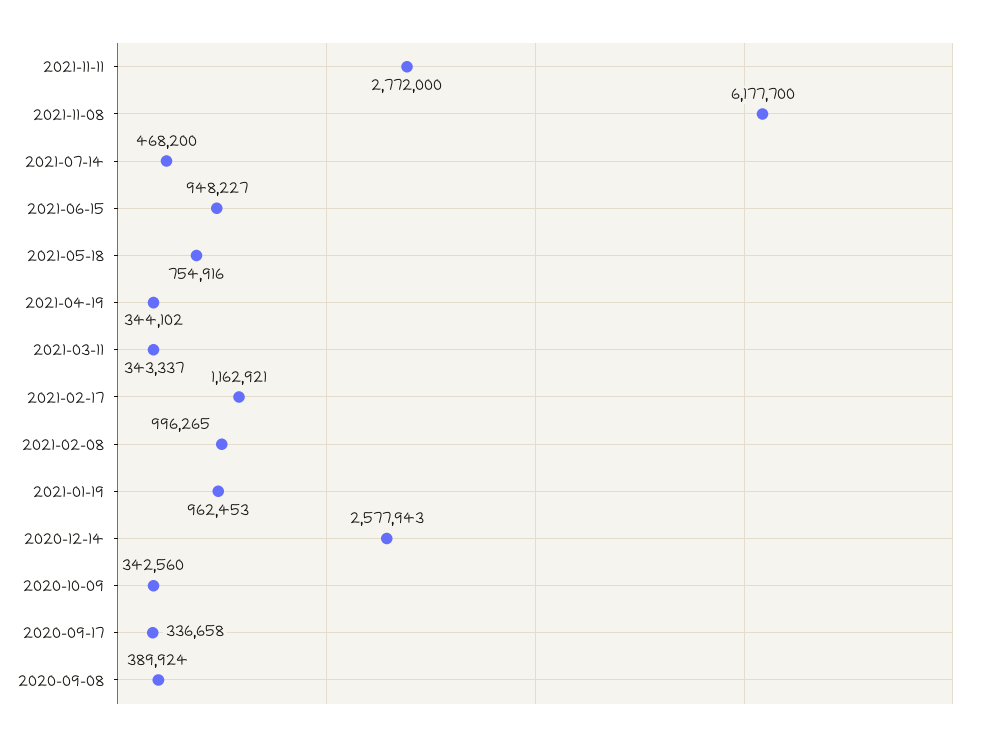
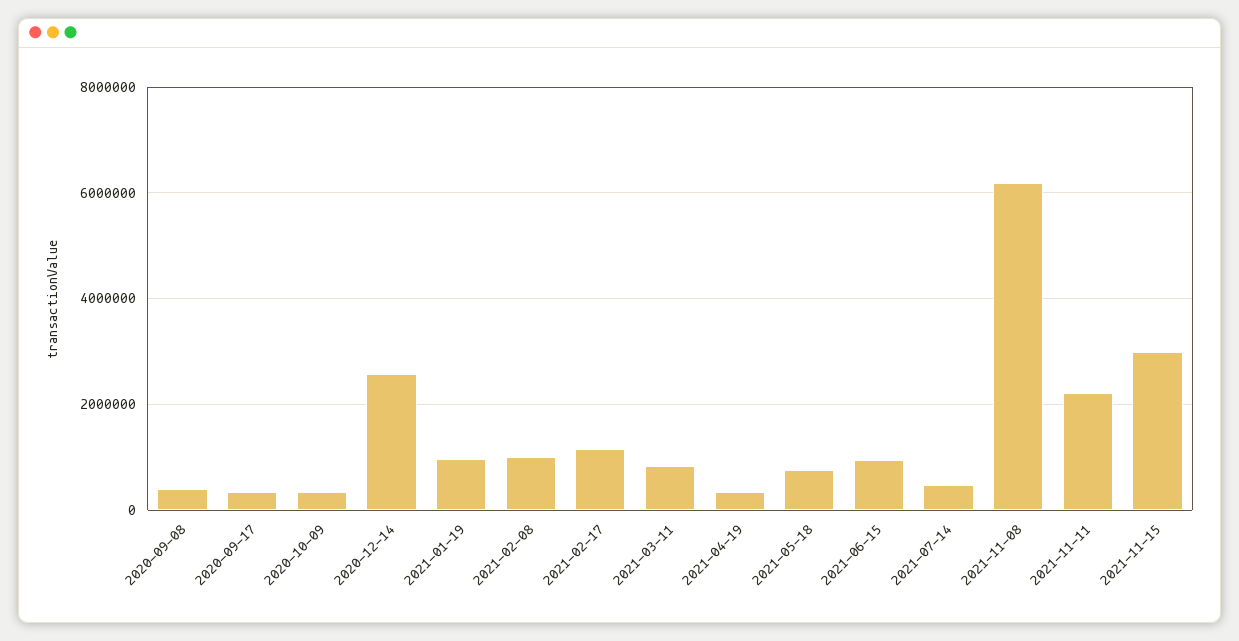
2021-11-11: 2772000 -> 2200000
2021-03-11: 343337 -> 800000
2021-11-15: none -> 3000000

